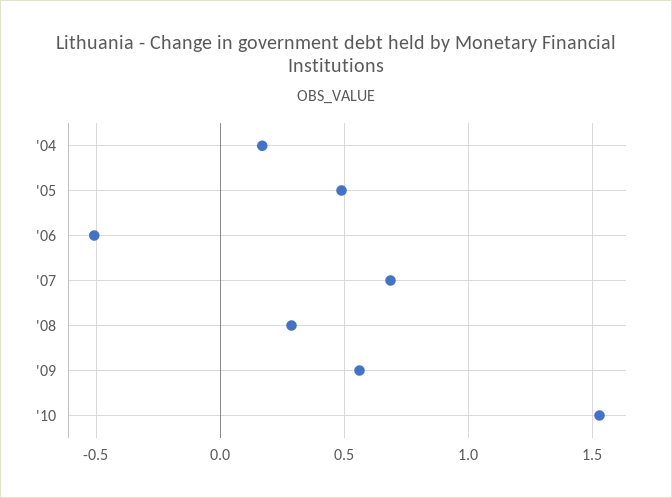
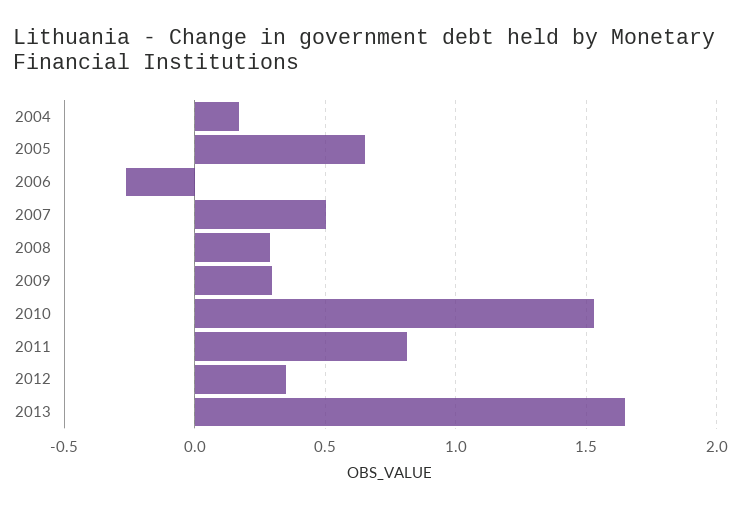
'05: 0.5 -> 0.65
'06: -0.5 -> -0.25
'07: 0.7 -> 0.5
'09: 0.55 -> 0.3
2011: none -> 0.8
2012: none -> 0.35
2013: none -> 1.65

